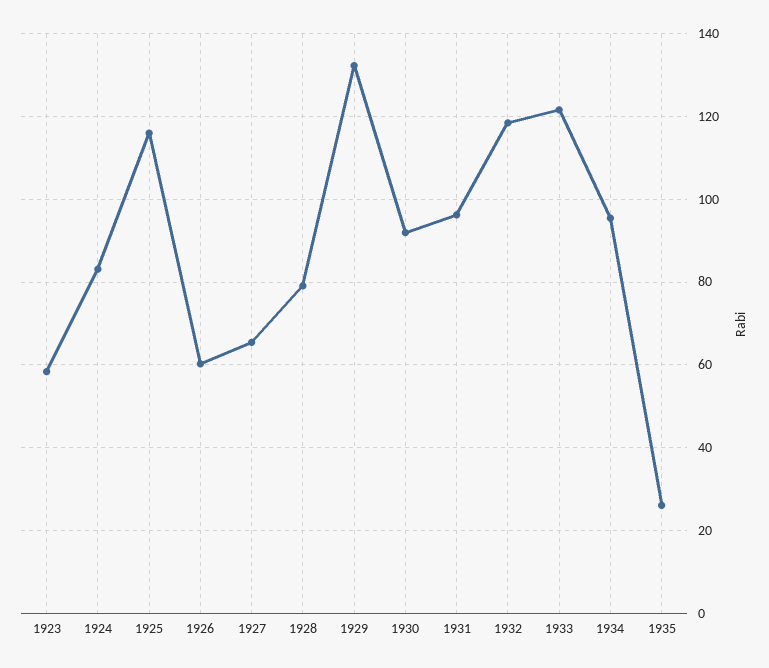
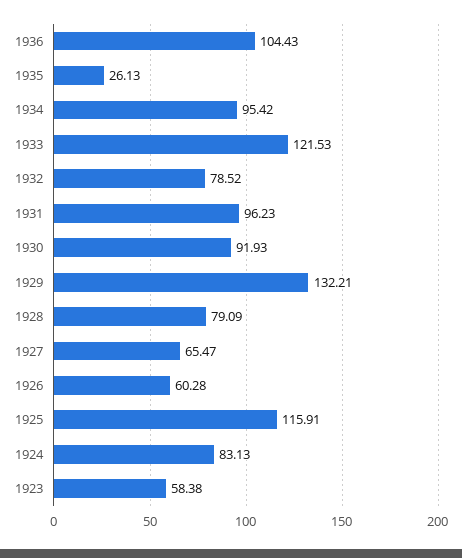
1932: 118 -> 78.52
1936: none -> 104.43

